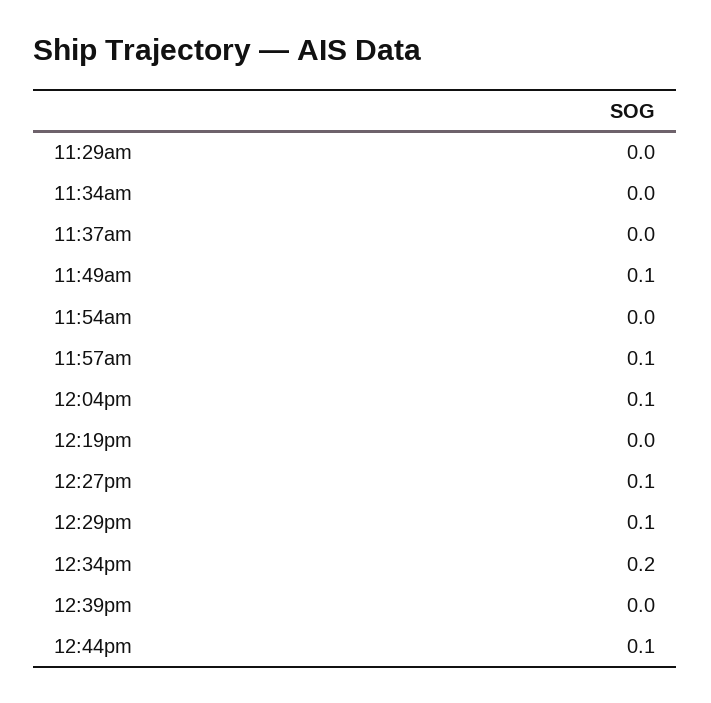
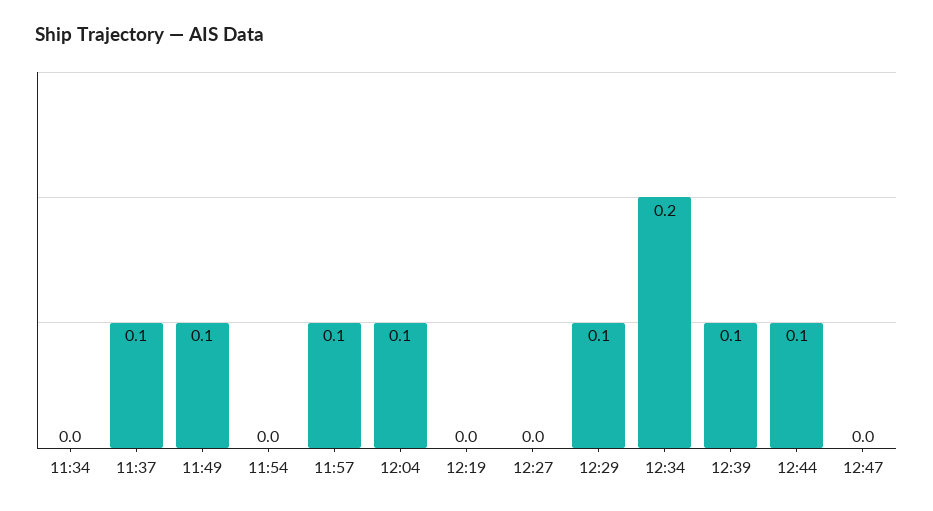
11:29am: 0 -> none
11:37am: 0 -> 0.1
12:27pm: 0.1 -> 0
12:39pm: 0 -> 0.1
12:47: none -> 0

